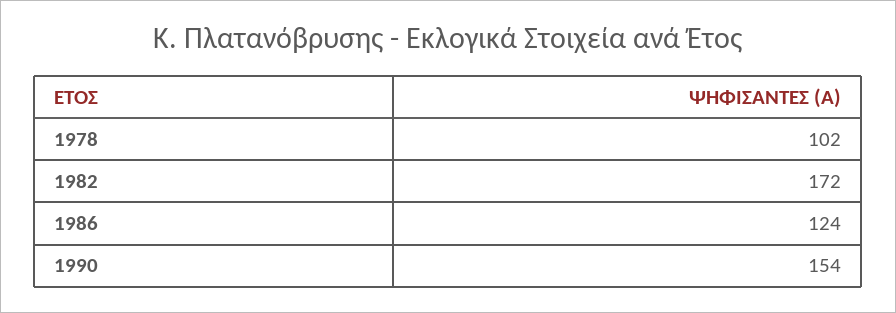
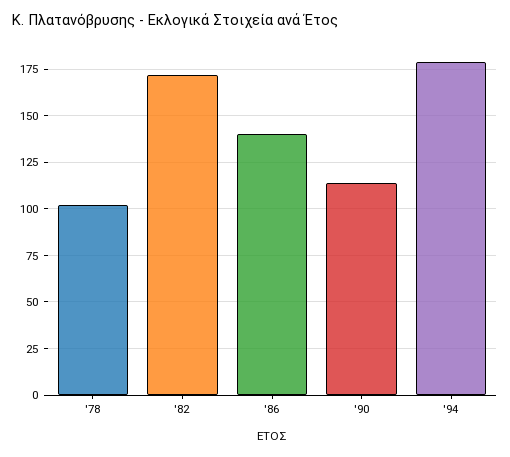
1986: 124 -> 140
1990: 154 -> 115
'94: none -> 180

